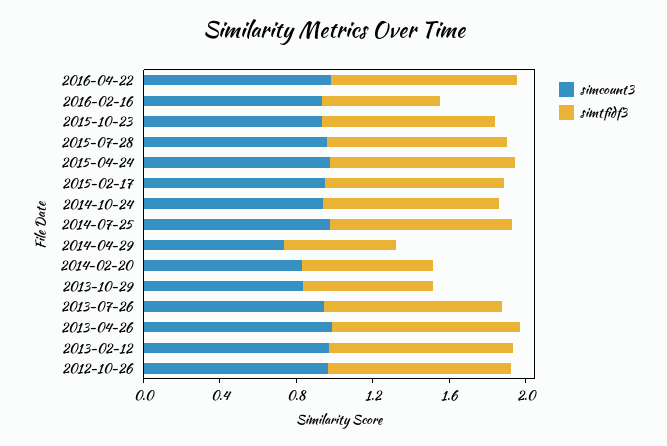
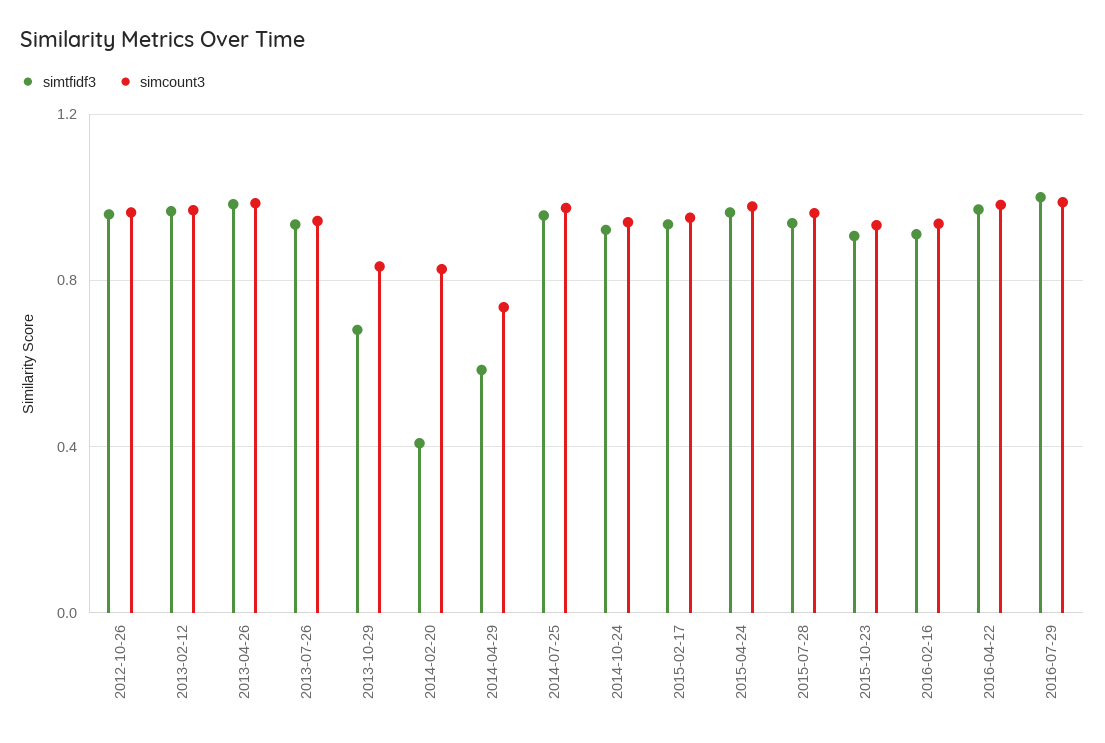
simtfidf3, 2016-02-16: 0.6 -> 0.9
simtfidf3, 2014-02-20: 0.7 -> 0.4
simtfidf3, 2016-07-29: none -> 1
simcount3, 2016-07-29: none -> 1

